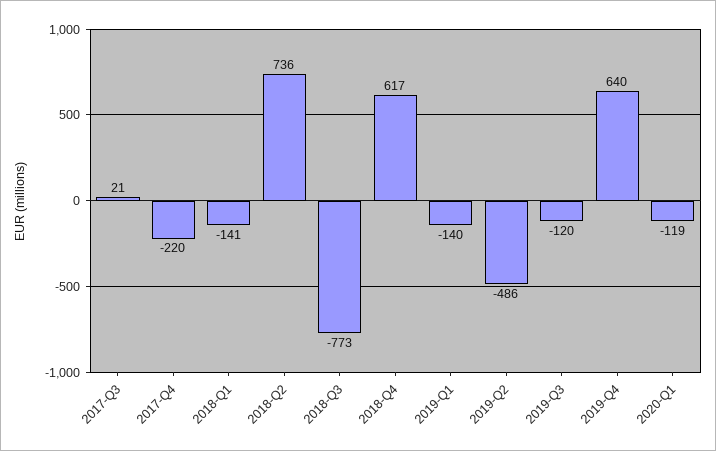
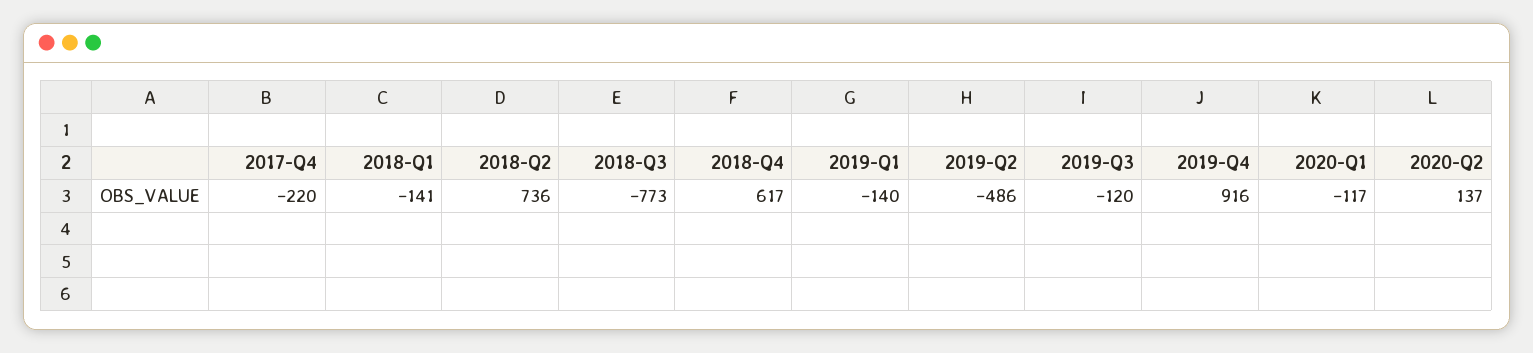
2017-Q3: 21 -> none
2019-Q4: 640 -> 916
2020-Q1: -119 -> -117
2020-Q2: none -> 137

